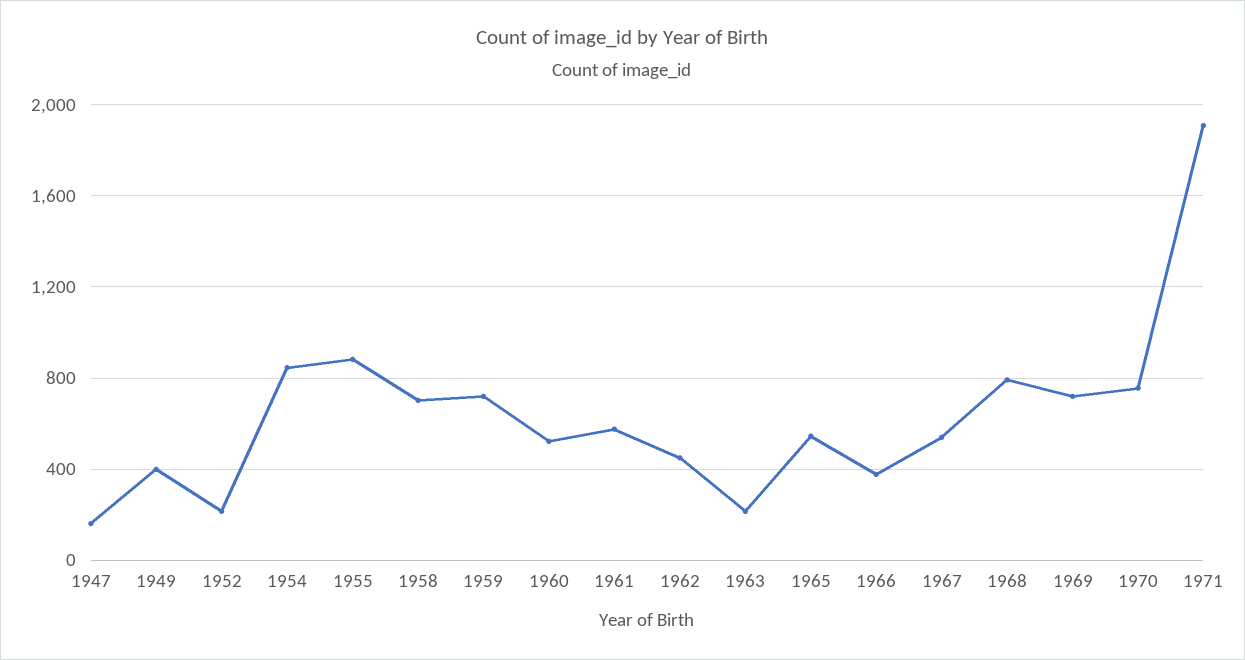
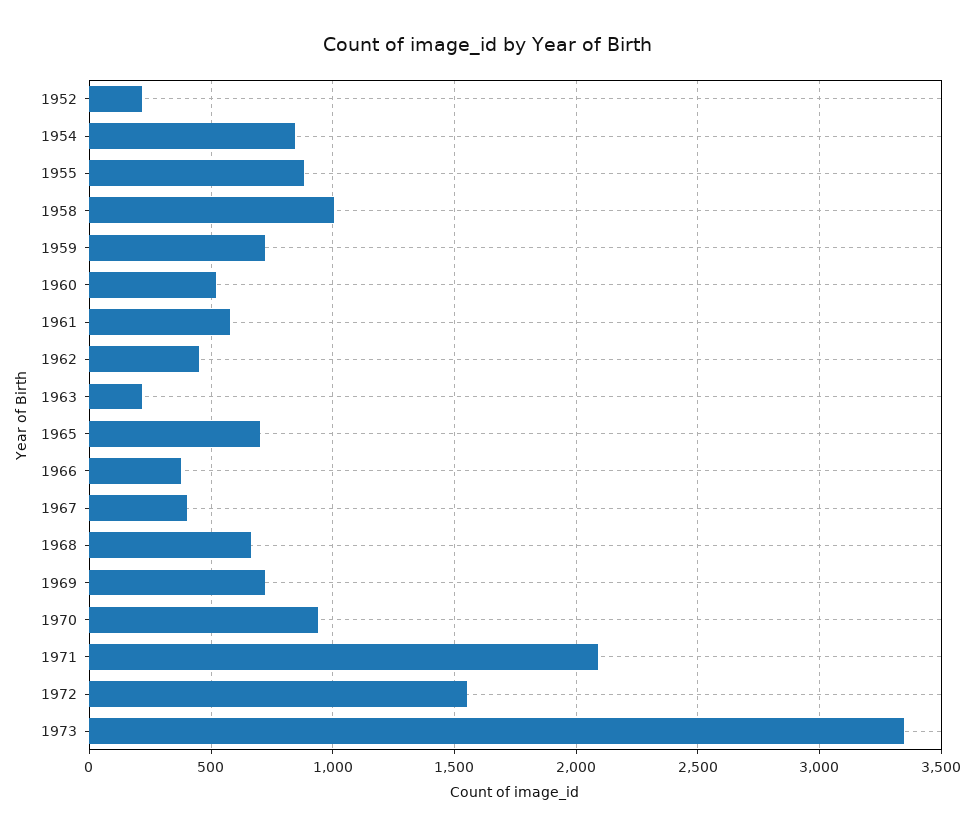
1947: 150 -> none
1949: 400 -> none
1958: 700 -> 1000
1965: 550 -> 700
1967: 550 -> 400
1968: 800 -> 650
1970: 750 -> 950
1971: 1900 -> 2100
1972: none -> 1550
1973: none -> 3350

